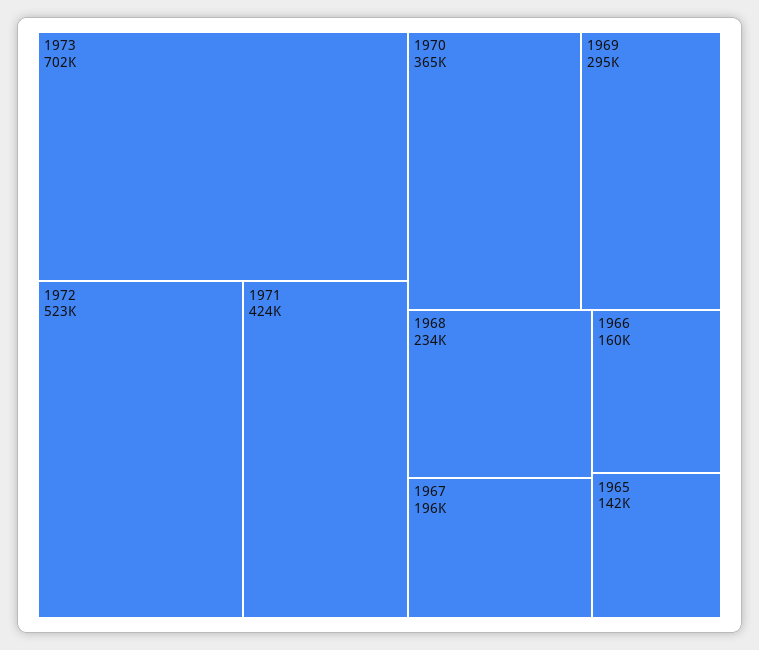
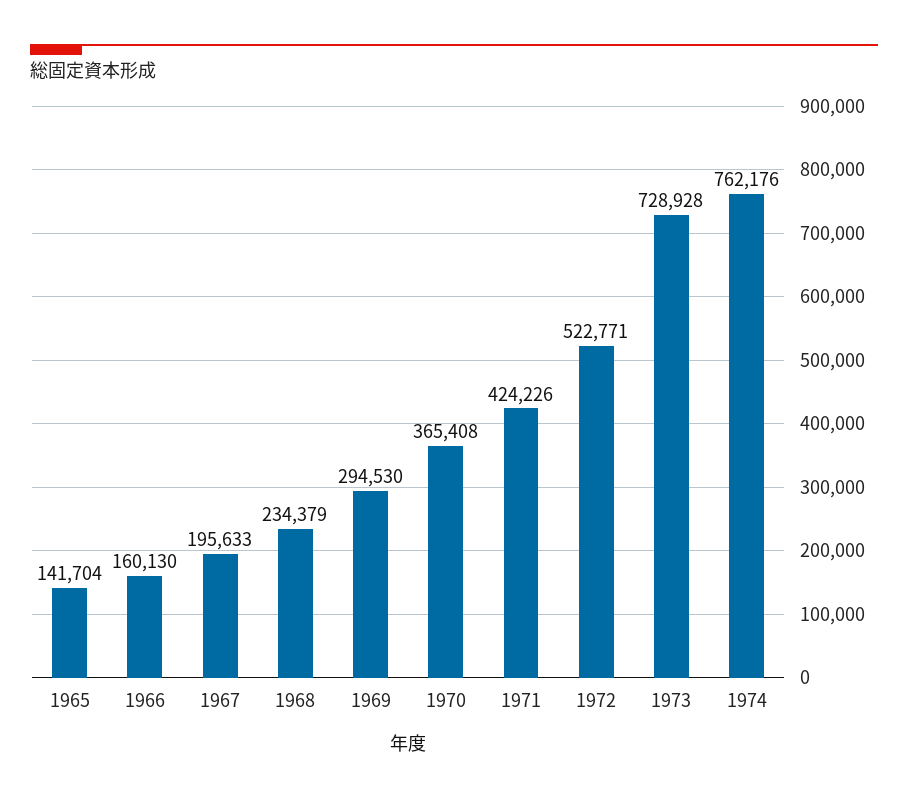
1973: 702000 -> 728928
1974: none -> 762176

